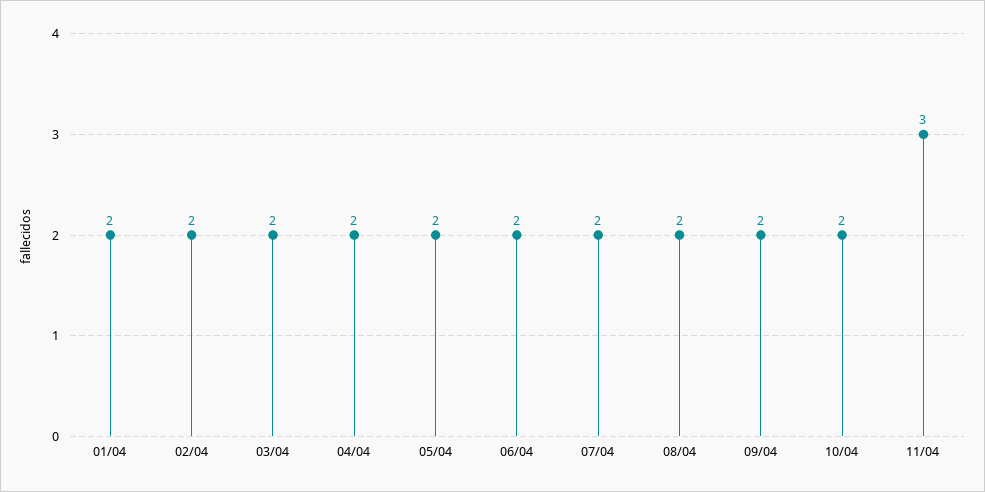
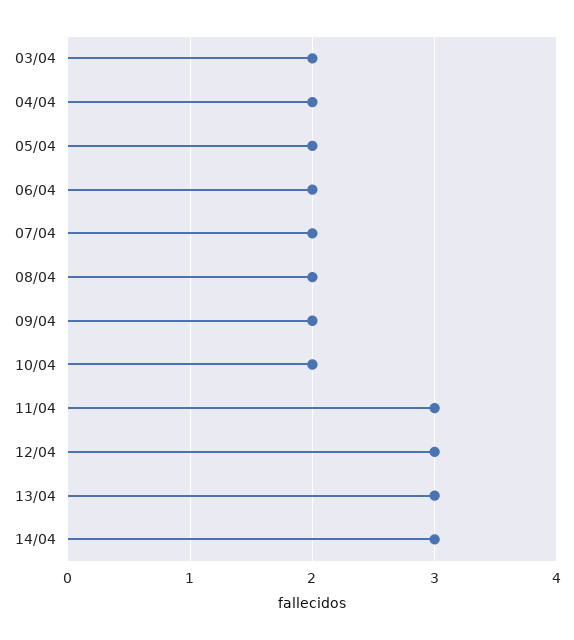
01/04: 2 -> none
02/04: 2 -> none
12/04: none -> 3
13/04: none -> 3
14/04: none -> 3

